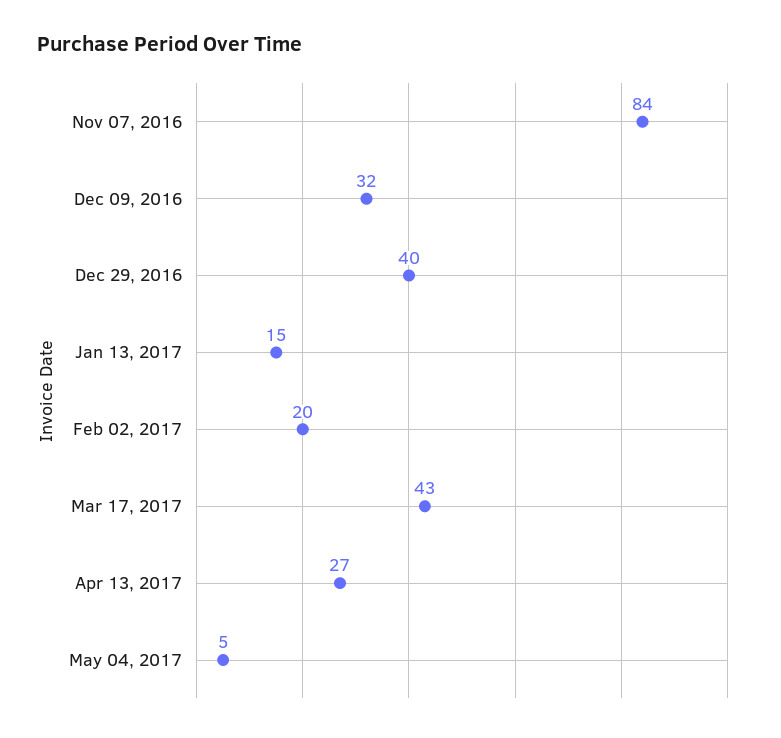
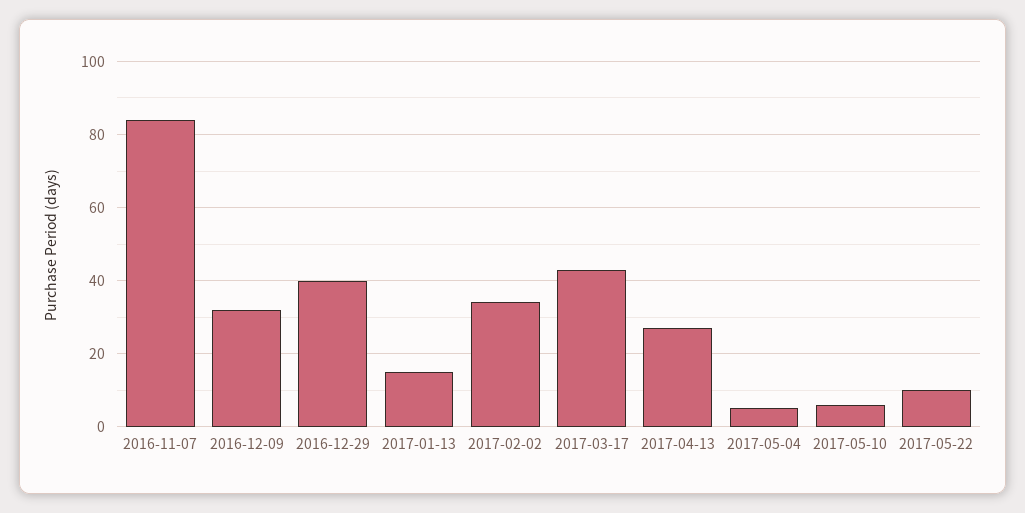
Feb 02, 2017: 20 -> 35
2017-05-10: none -> 5
2017-05-22: none -> 10

